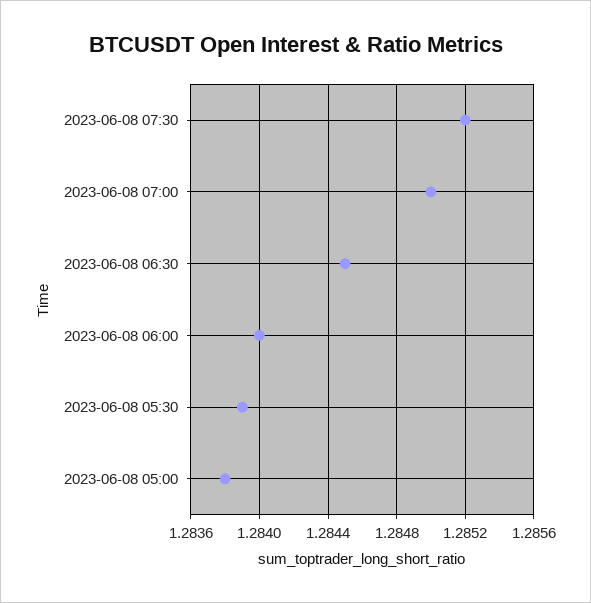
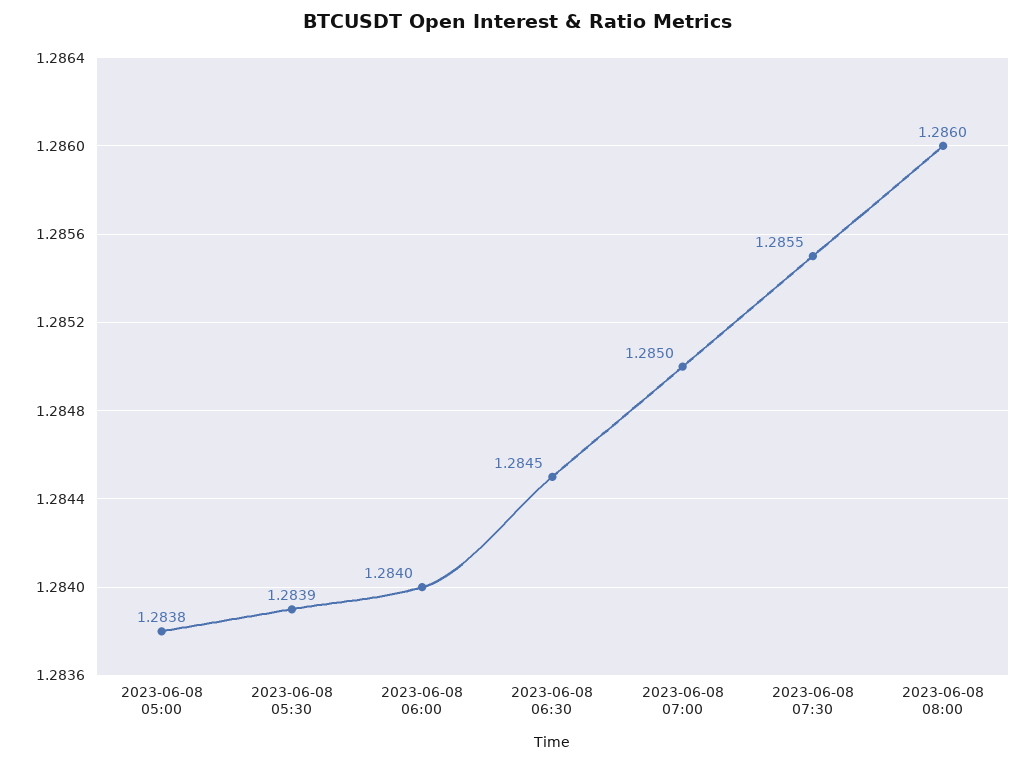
2023-06-08 07:30: 1.2852 -> 1.2855
2023-06-08 08:00: none -> 1.286

